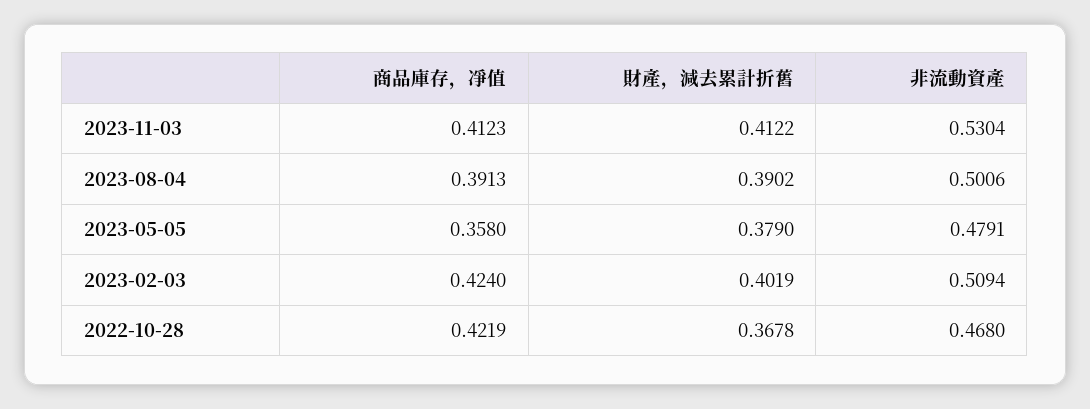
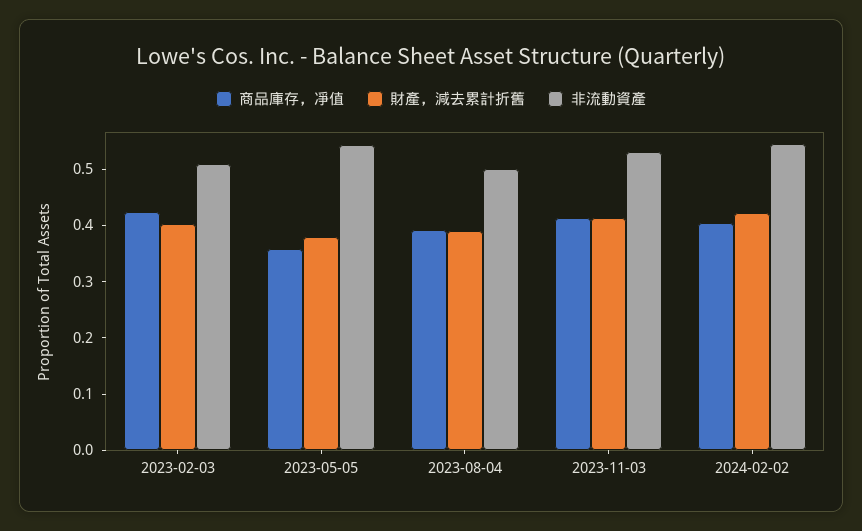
非流動資產, 2023-05-05: 0.4791 -> 0.54
商品庫存，凈值, 2022-10-28: 0.4219 -> none
財產，減去累計折舊, 2022-10-28: 0.3678 -> none
非流動資產, 2022-10-28: 0.468 -> none
商品庫存，凈值, 2024-02-02: none -> 0.4
財產，減去累計折舊, 2024-02-02: none -> 0.42
非流動資產, 2024-02-02: none -> 0.54

